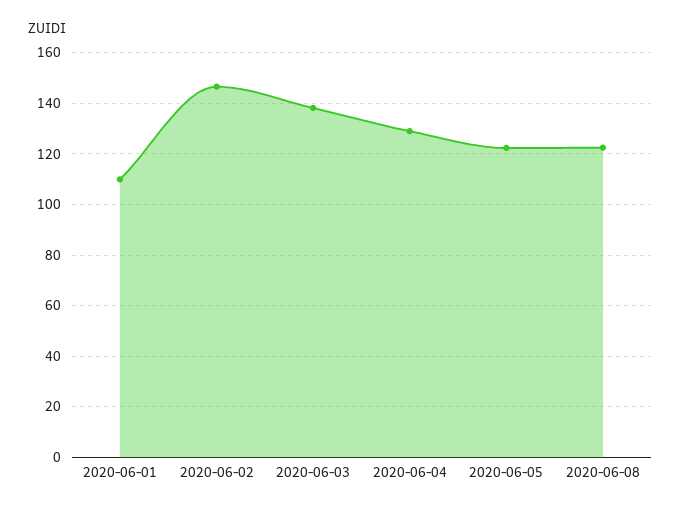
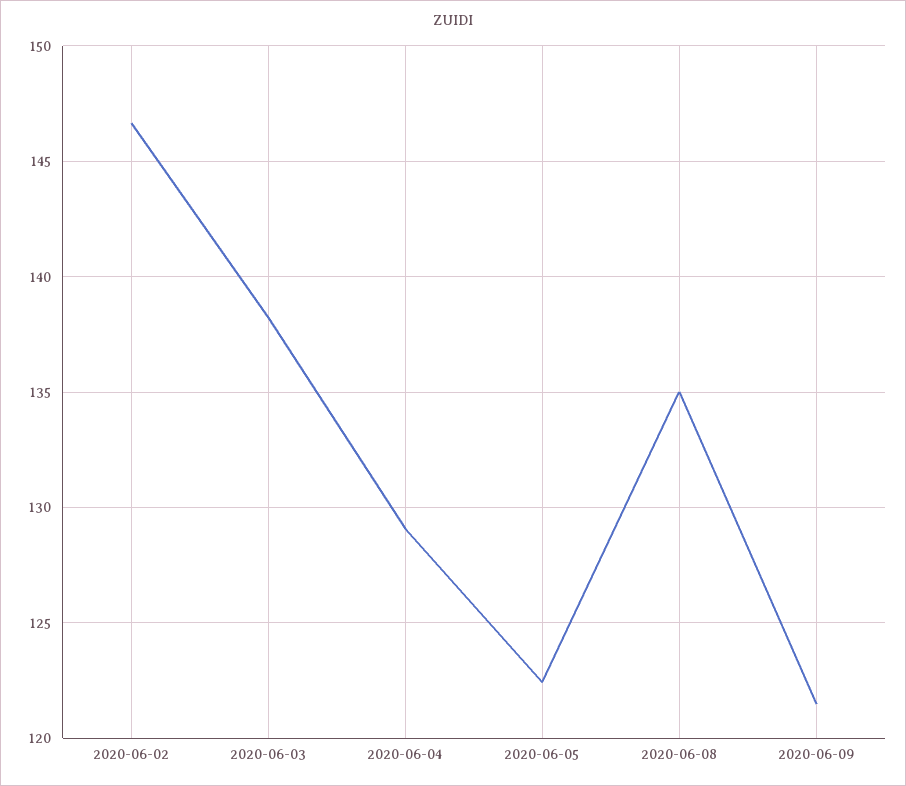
2020-06-01: 110 -> none
2020-06-08: 122.5 -> 135
2020-06-09: none -> 121.5

